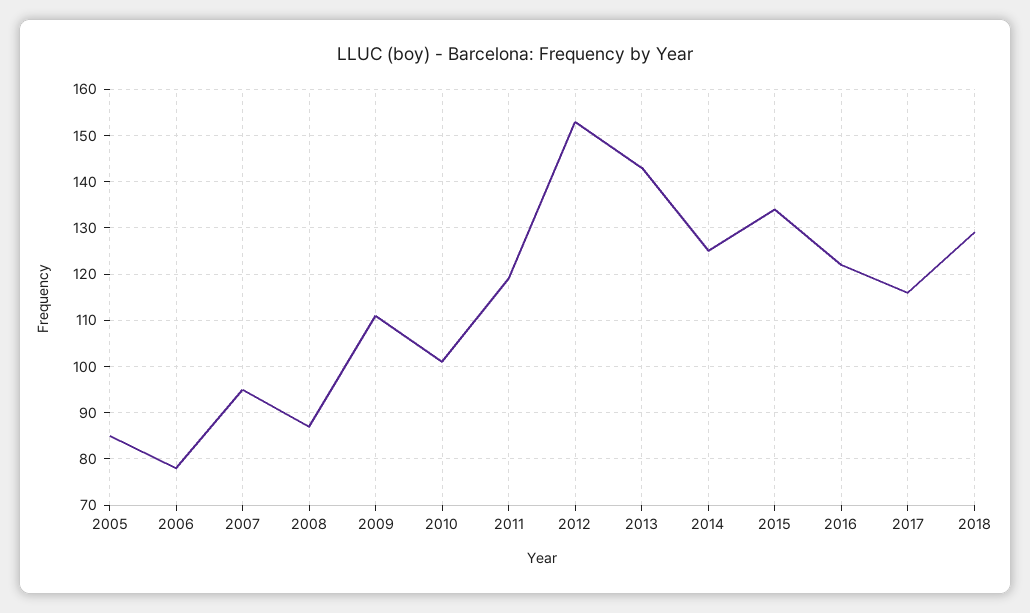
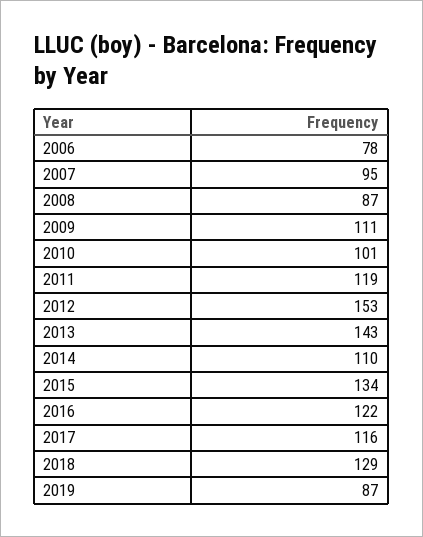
2005: 85 -> none
2014: 125 -> 110
2019: none -> 87

